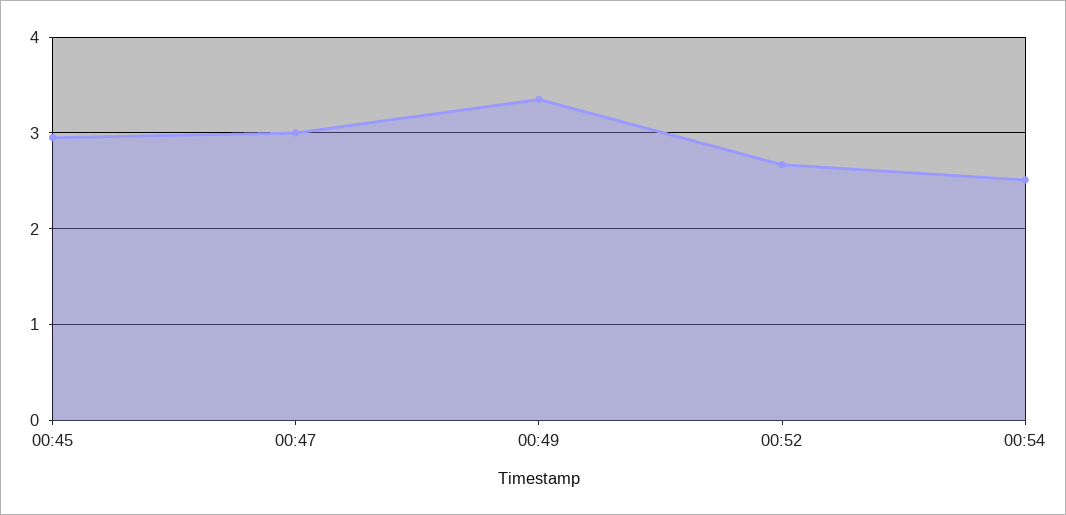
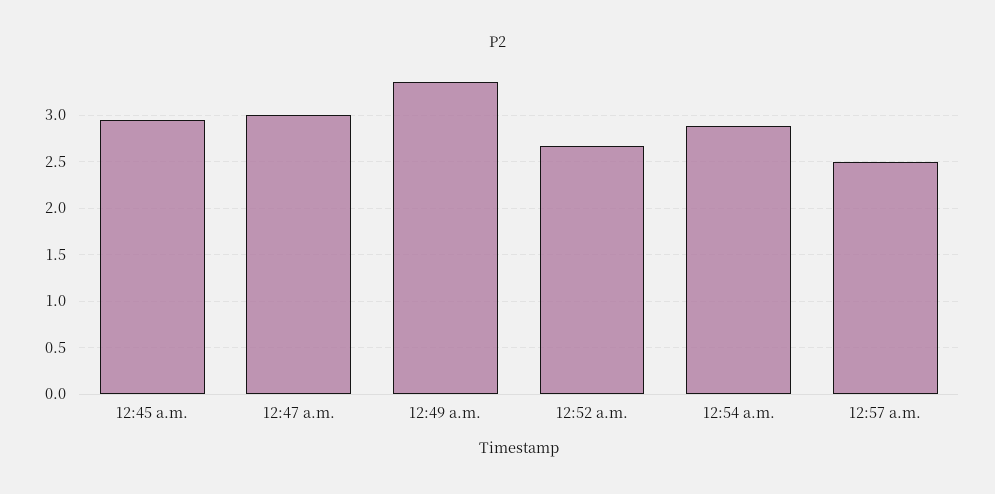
00:54: 2.5 -> 2.9
12:57 a.m.: none -> 2.5

